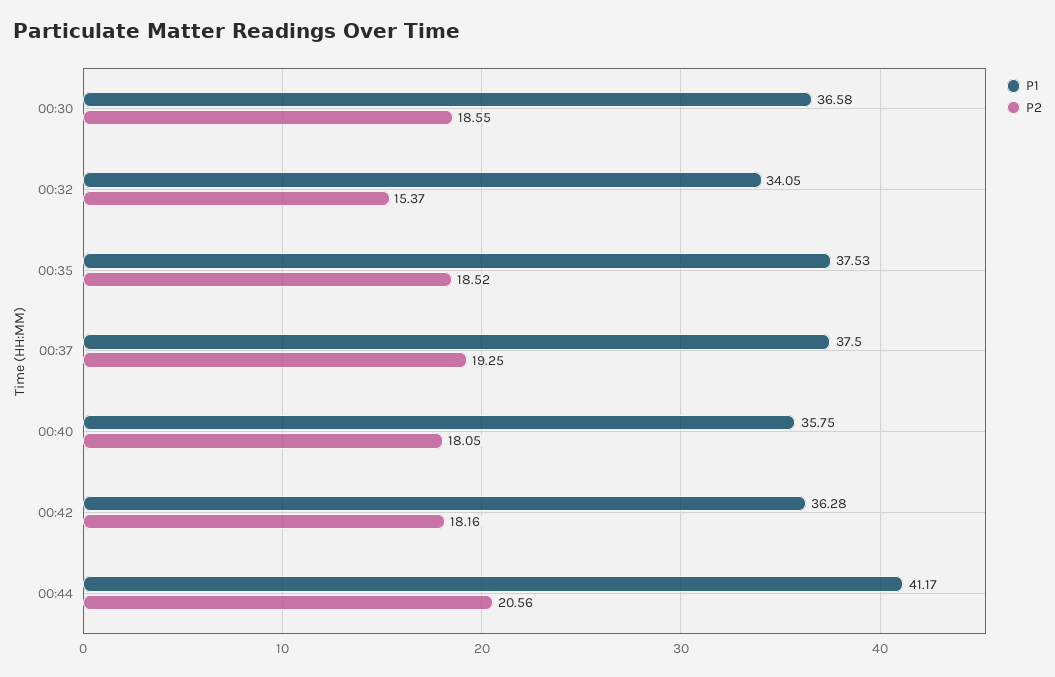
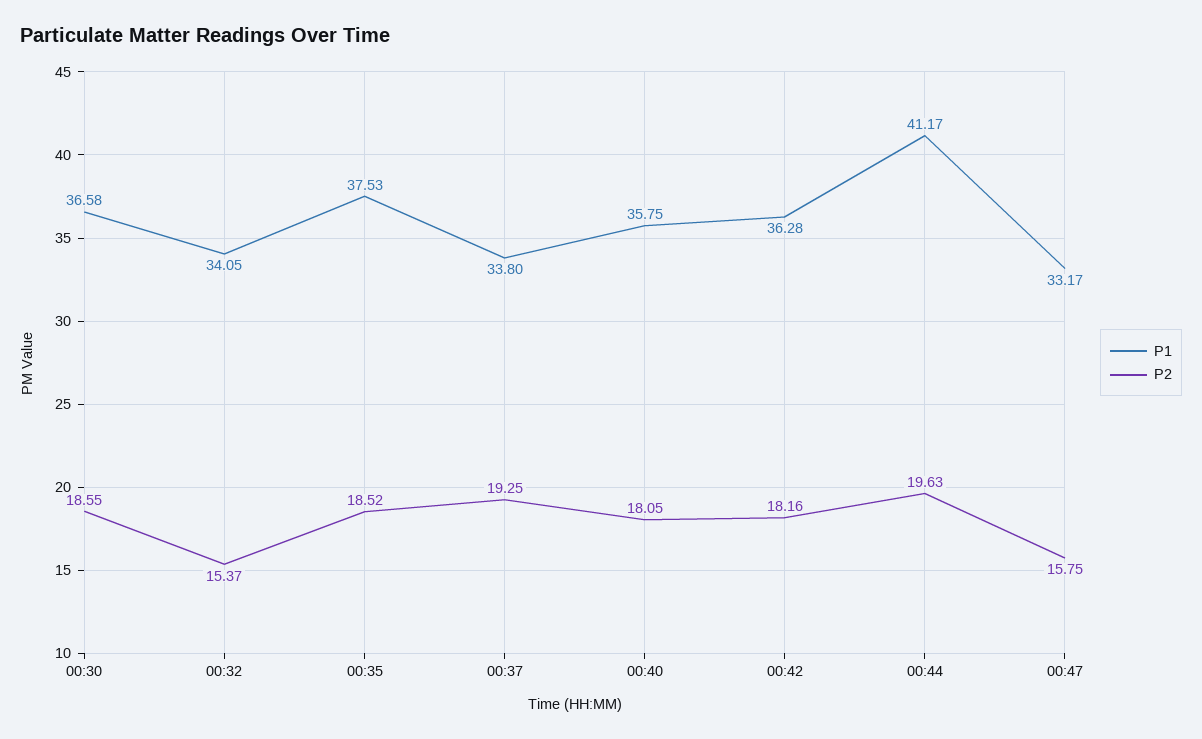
P1, 00:37: 37.5 -> 33.8
P2, 00:44: 20.56 -> 19.63
P1, 00:47: none -> 33.17
P2, 00:47: none -> 15.75

